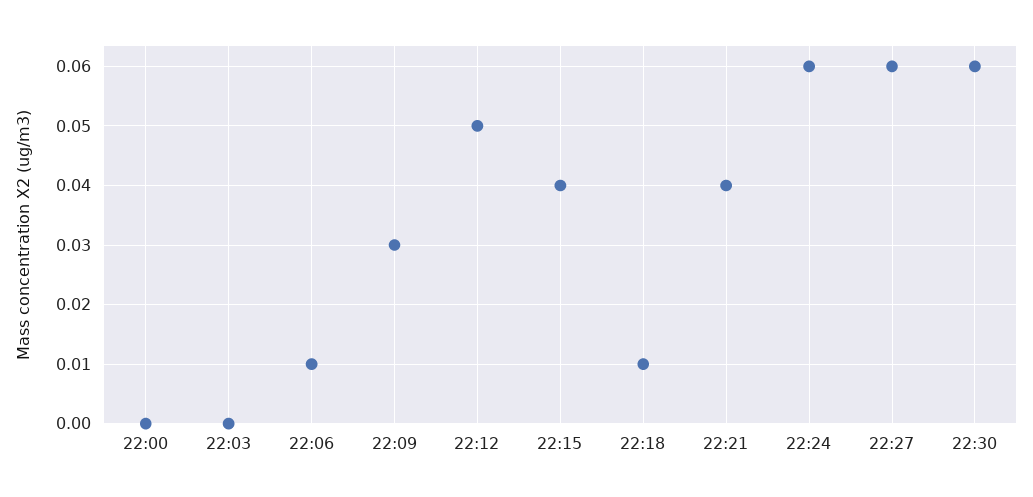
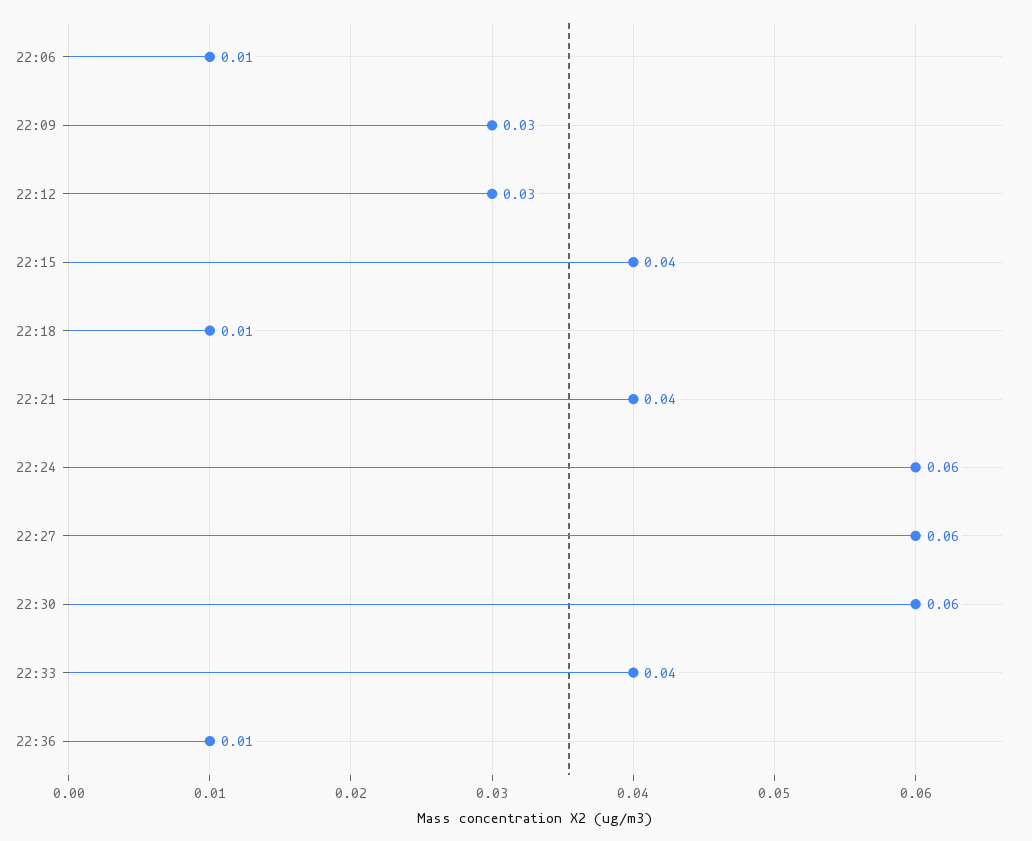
22:00: 0 -> none
22:03: 0 -> none
22:12: 0.05 -> 0.03
22:33: none -> 0.04
22:36: none -> 0.01

